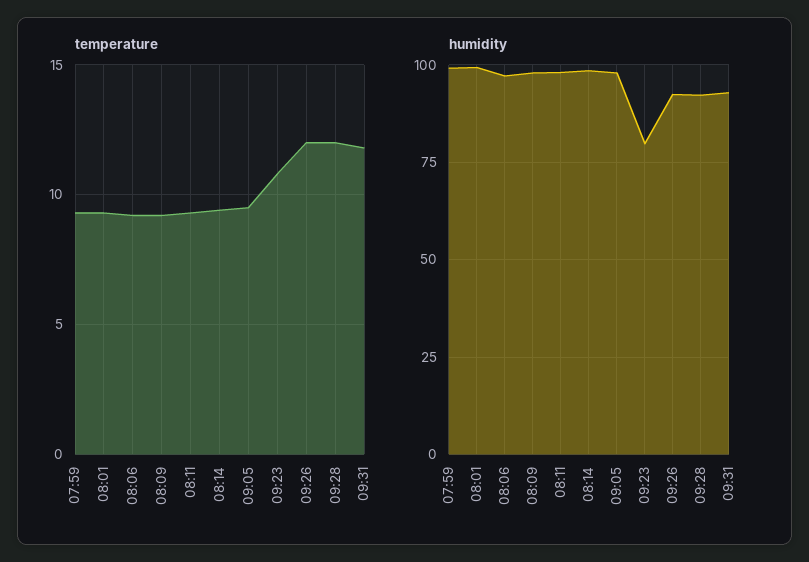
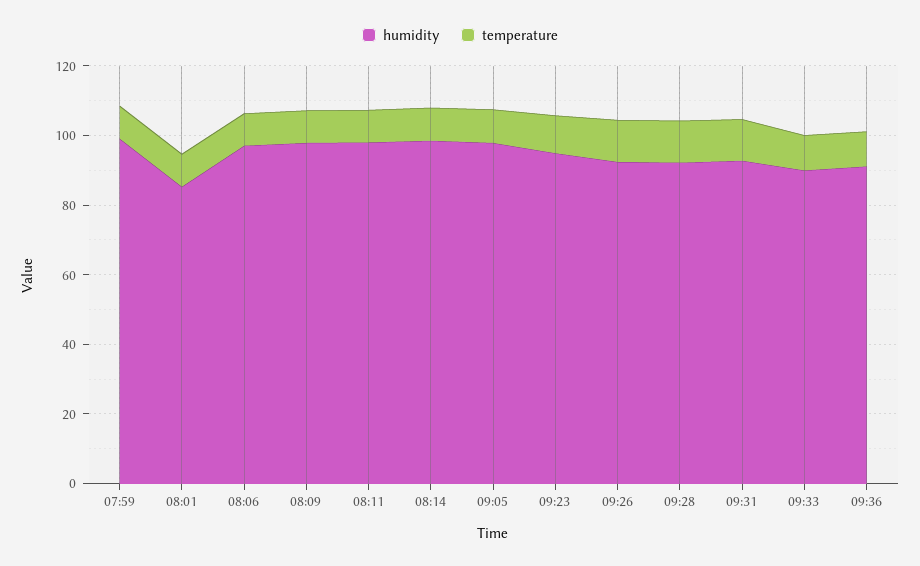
humidity, 08:01: 100 -> 85
humidity, 09:23: 80 -> 95
humidity, 09:33: none -> 90
temperature, 09:33: none -> 10
humidity, 09:36: none -> 90
temperature, 09:36: none -> 10

